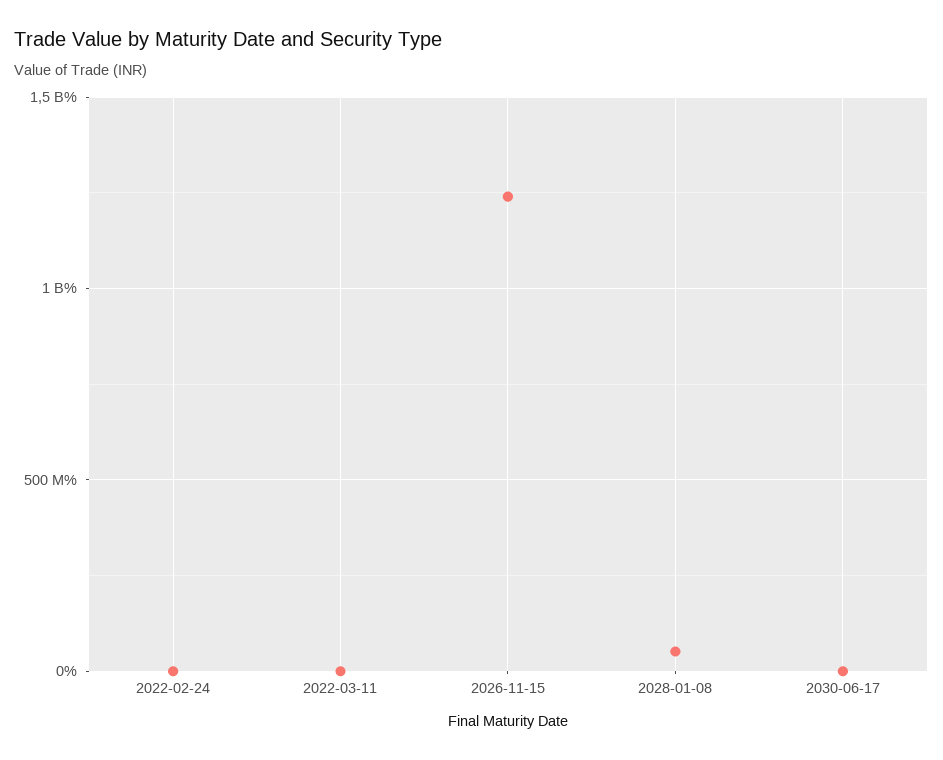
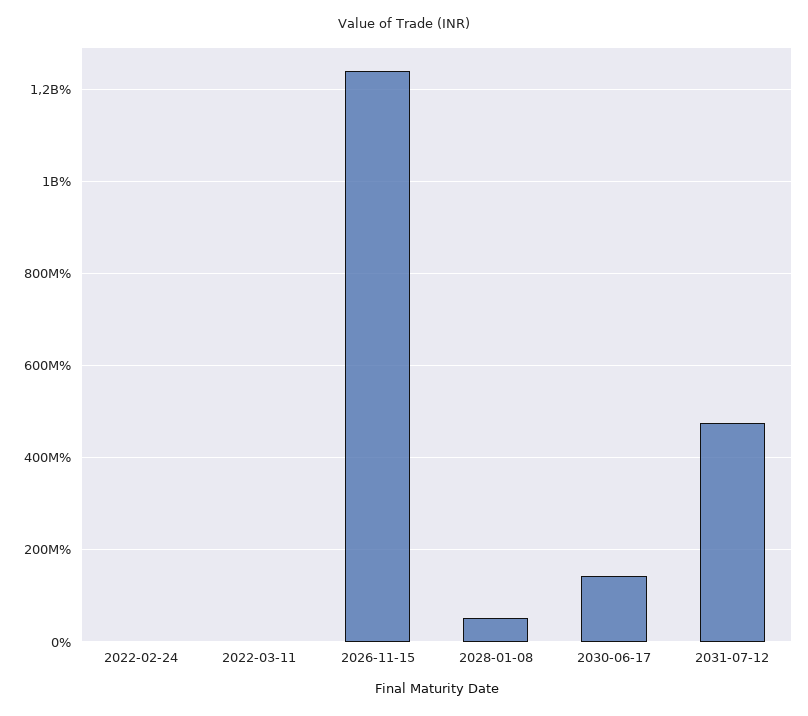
2030-06-17: 0 -> 140000000
2031-07-12: none -> 480000000

